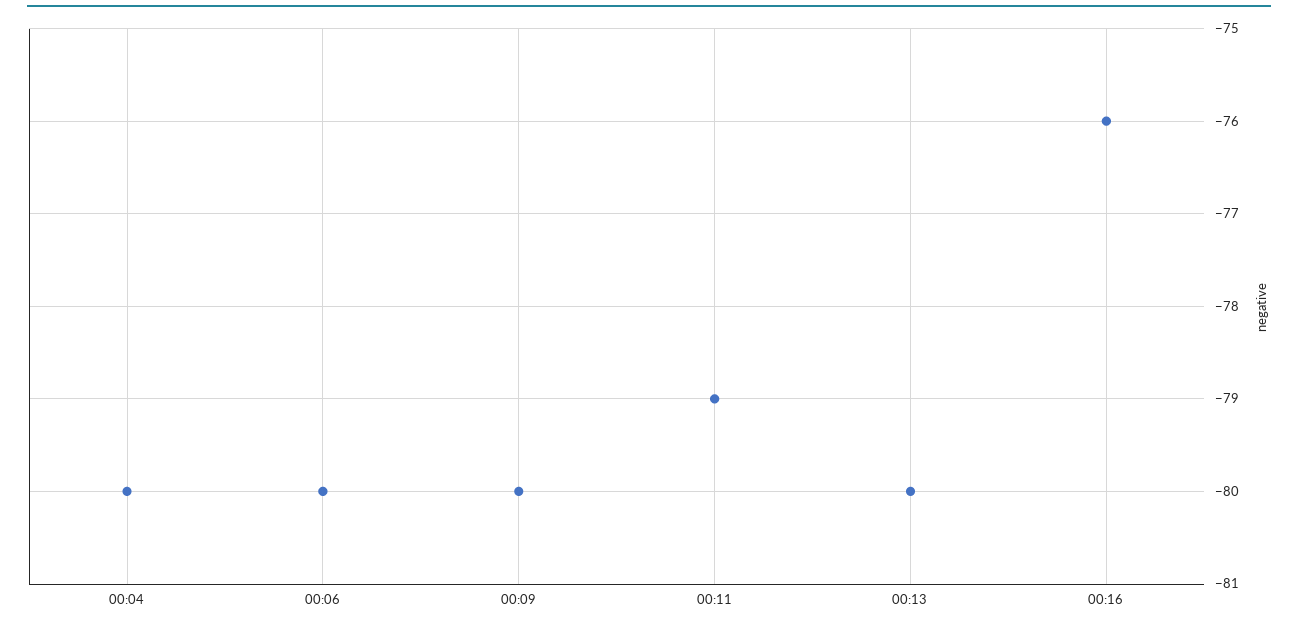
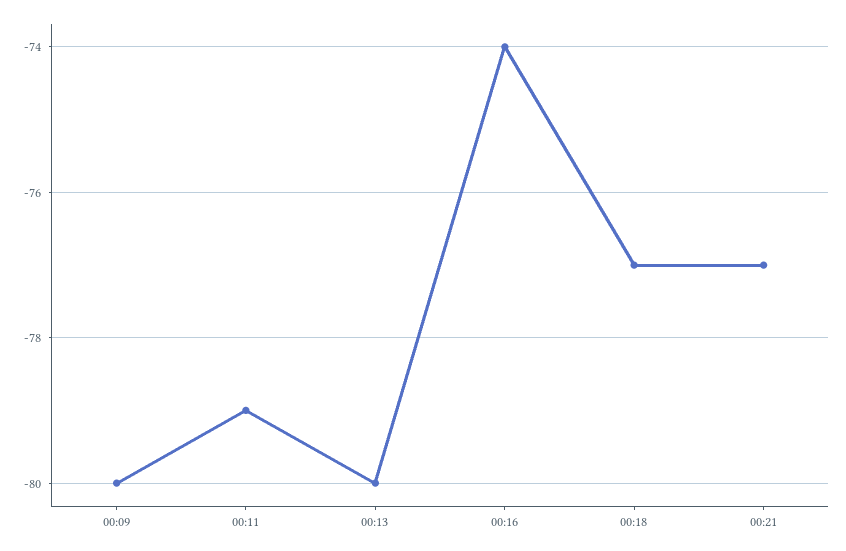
00:04: -80 -> none
00:06: -80 -> none
00:16: -76 -> -74
00:18: none -> -77
00:21: none -> -77

